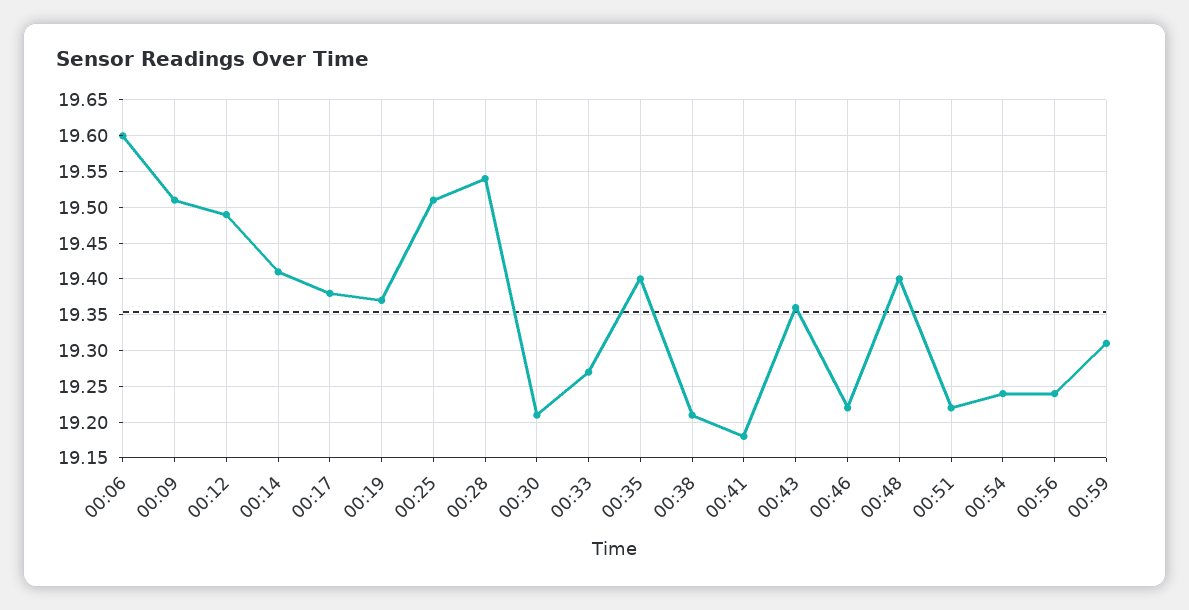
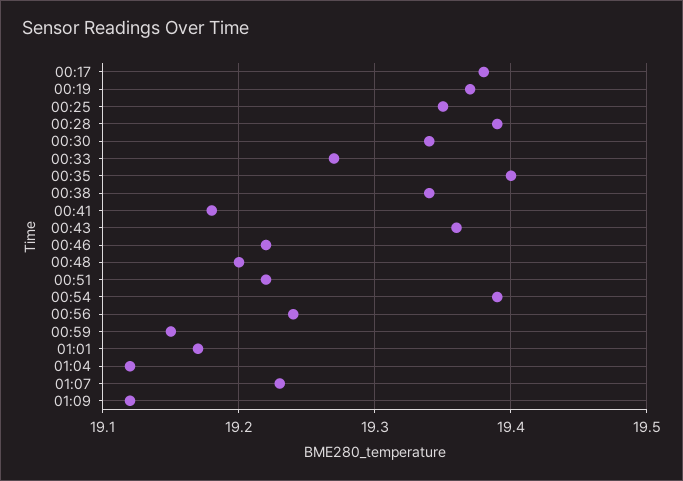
00:06: 19.6 -> none
00:09: 19.51 -> none
00:12: 19.49 -> none
00:14: 19.41 -> none
00:25: 19.51 -> 19.35
00:28: 19.54 -> 19.39
00:30: 19.21 -> 19.34
00:38: 19.21 -> 19.34
00:48: 19.4 -> 19.2
00:54: 19.24 -> 19.39
00:59: 19.31 -> 19.15
01:01: none -> 19.17
01:04: none -> 19.12
01:07: none -> 19.23
01:09: none -> 19.12

